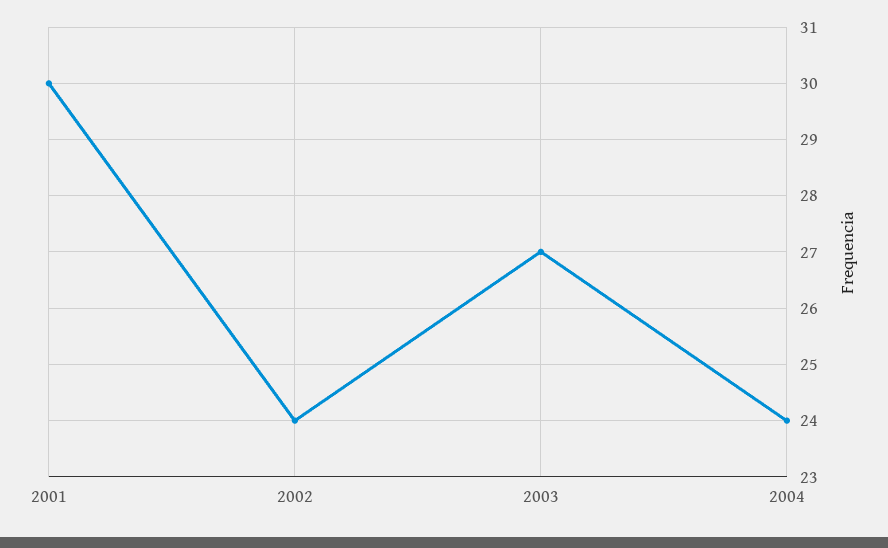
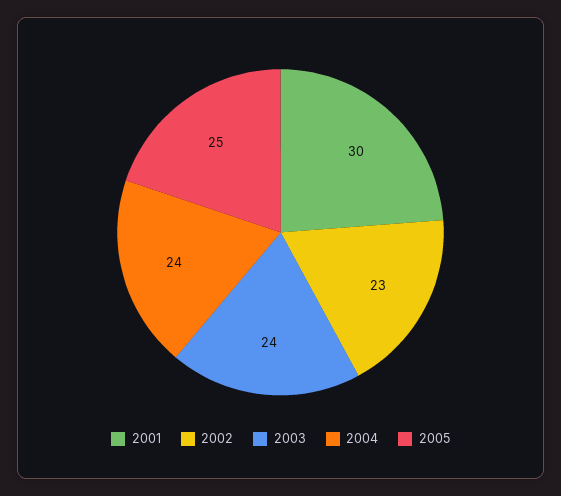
2002: 24 -> 23
2003: 27 -> 24
2005: none -> 25

